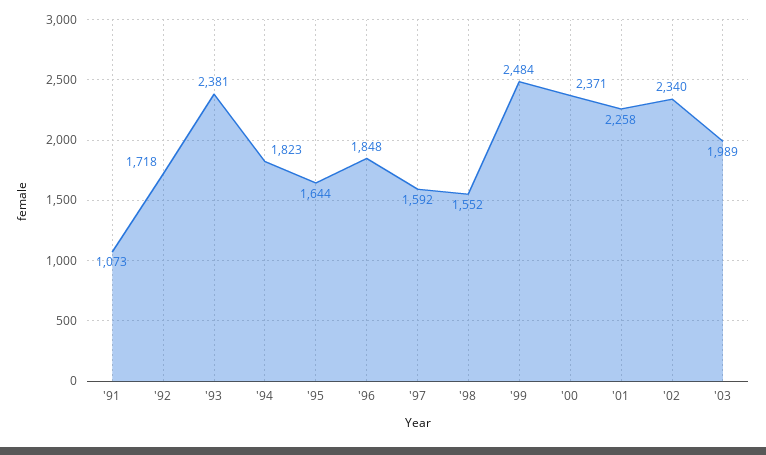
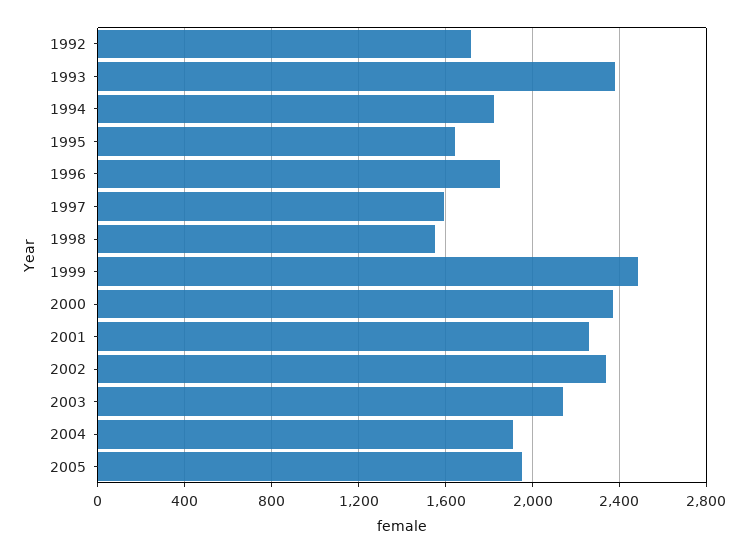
'91: 1073 -> none
'03: 1989 -> 2150
2004: none -> 1900
2005: none -> 1950

